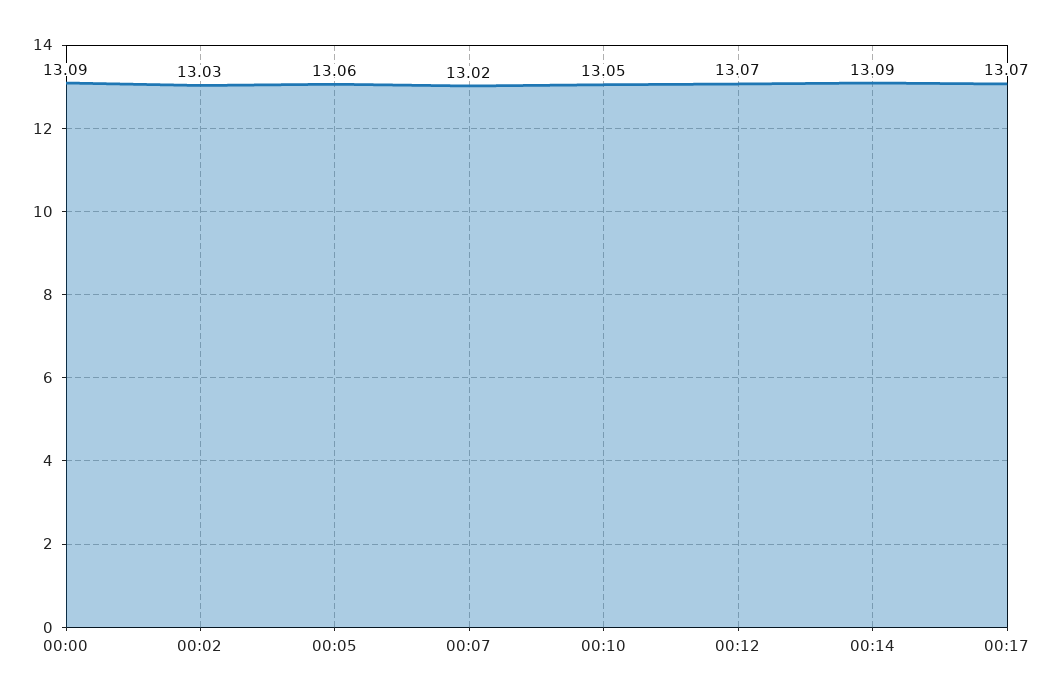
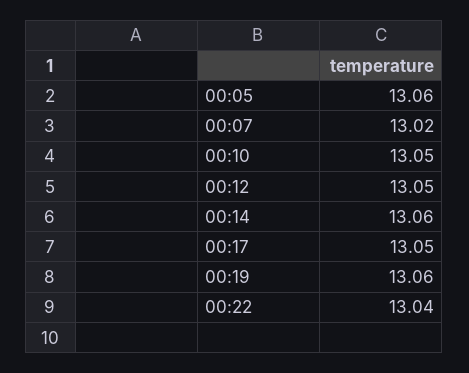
00:00: 13.09 -> none
00:02: 13.03 -> none
00:12: 13.07 -> 13.05
00:14: 13.09 -> 13.06
00:17: 13.07 -> 13.05
00:19: none -> 13.06
00:22: none -> 13.04

